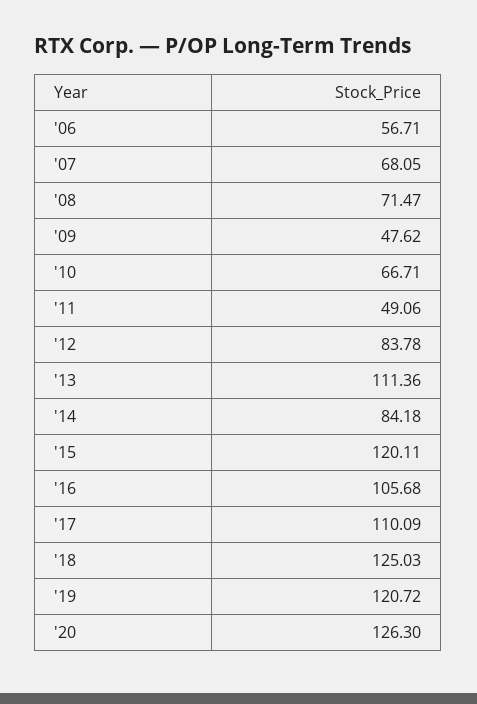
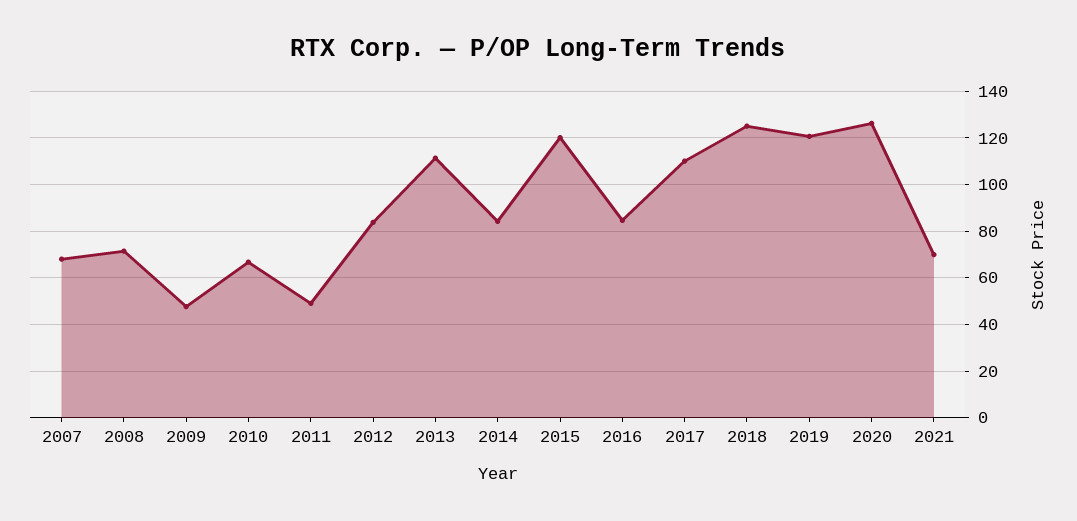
'06: 56.71 -> none
'16: 105.68 -> 85
2021: none -> 70

